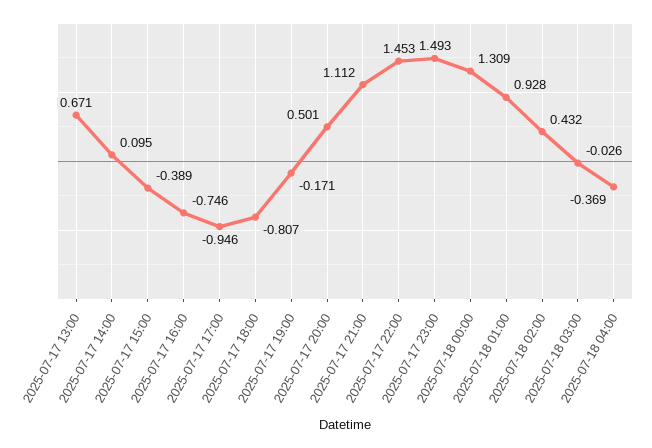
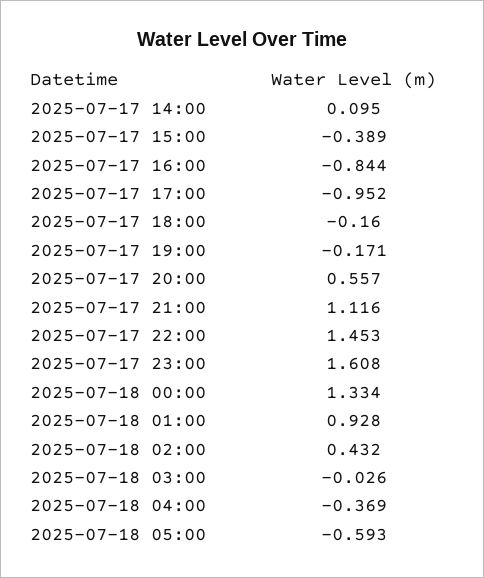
2025-07-17 13:00: 0.671 -> none
2025-07-17 16:00: -0.746 -> -0.844
2025-07-17 17:00: -0.946 -> -0.952
2025-07-17 18:00: -0.807 -> -0.16
2025-07-17 20:00: 0.501 -> 0.557
2025-07-17 21:00: 1.112 -> 1.116
2025-07-17 23:00: 1.493 -> 1.608
2025-07-18 00:00: 1.309 -> 1.334
2025-07-18 05:00: none -> -0.593

